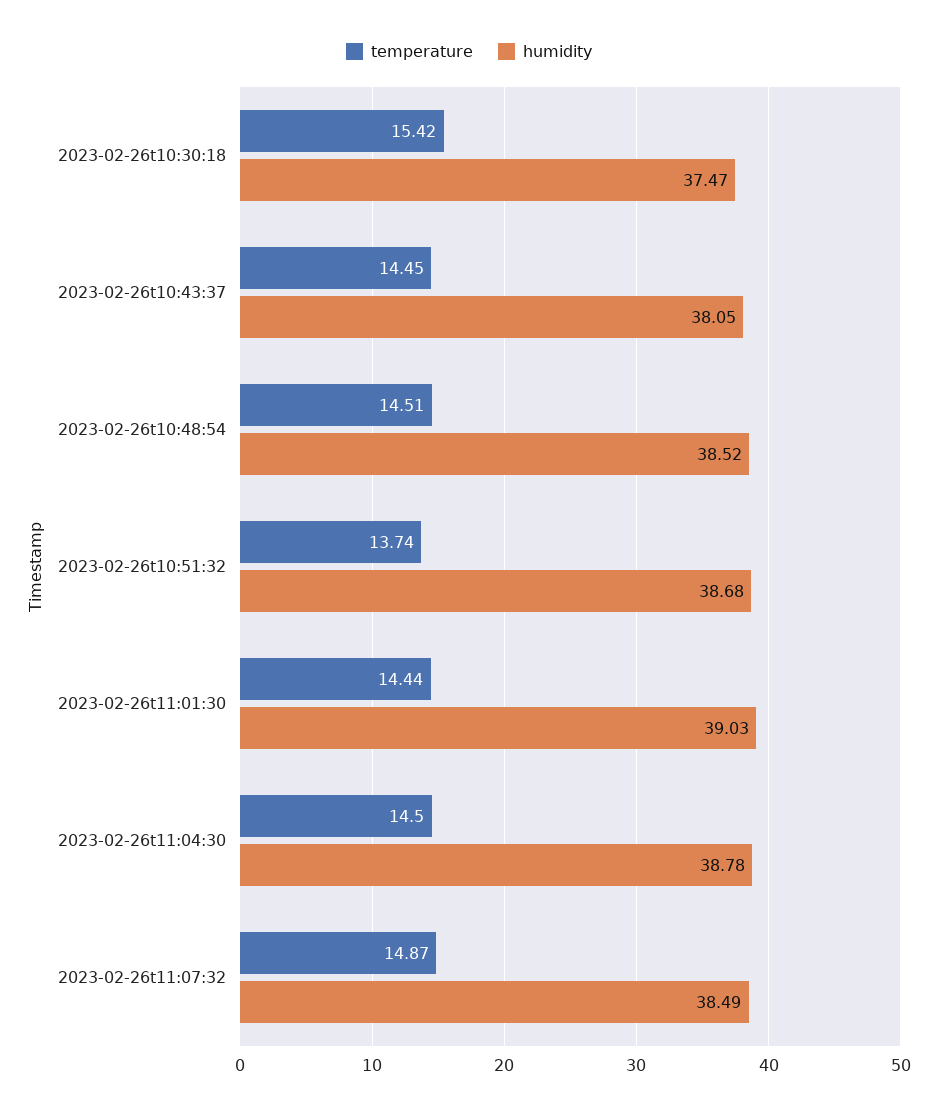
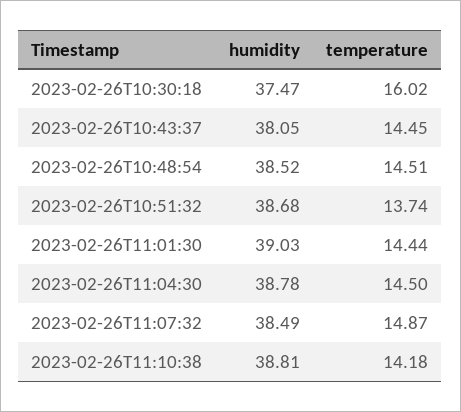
temperature, 2023-02-26t10:30:18: 15.42 -> 16.02
humidity, 2023-02-26T11:10:38: none -> 38.81
temperature, 2023-02-26T11:10:38: none -> 14.18

